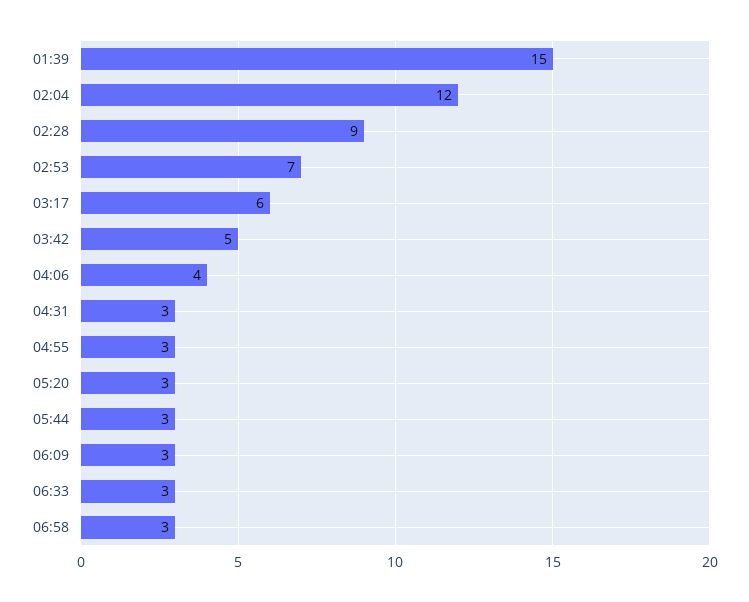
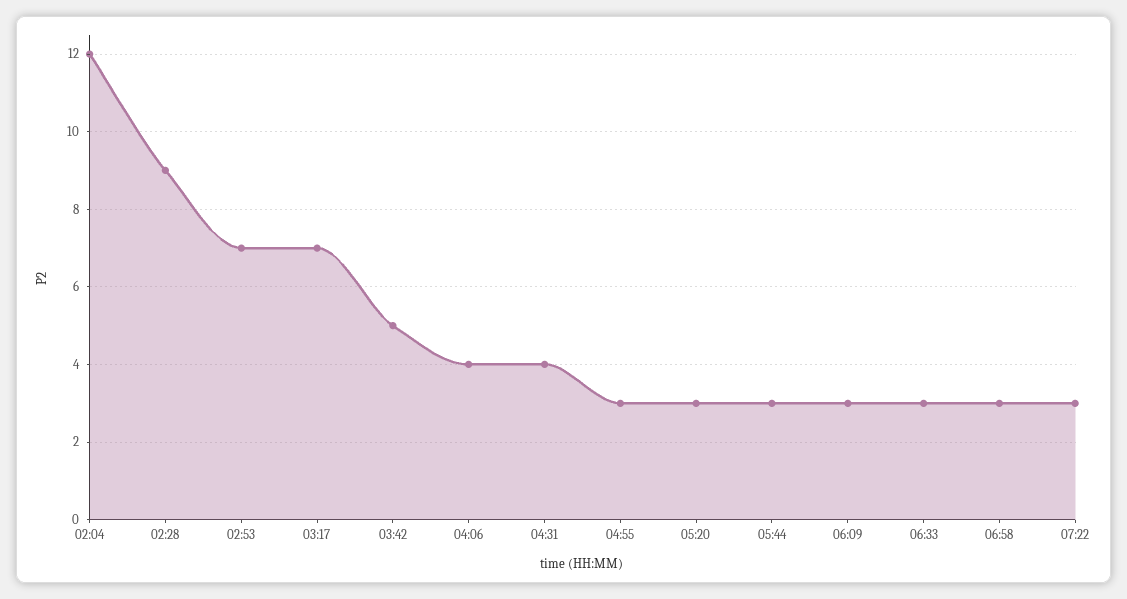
01:39: 15 -> none
03:17: 6 -> 7
04:31: 3 -> 4
07:22: none -> 3

